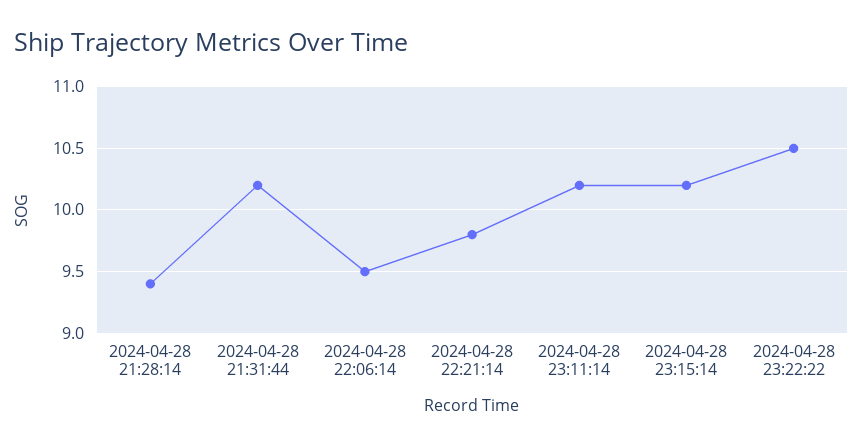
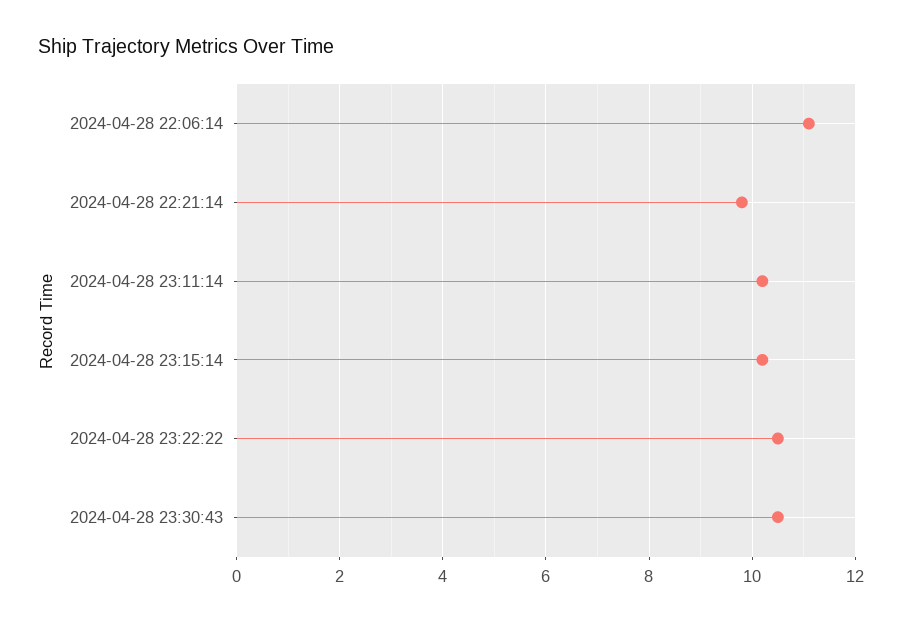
2024-04-28 21:28:14: 9.4 -> none
2024-04-28 21:31:44: 10.2 -> none
2024-04-28 22:06:14: 9.5 -> 11
2024-04-28 23:30:43: none -> 10.5

